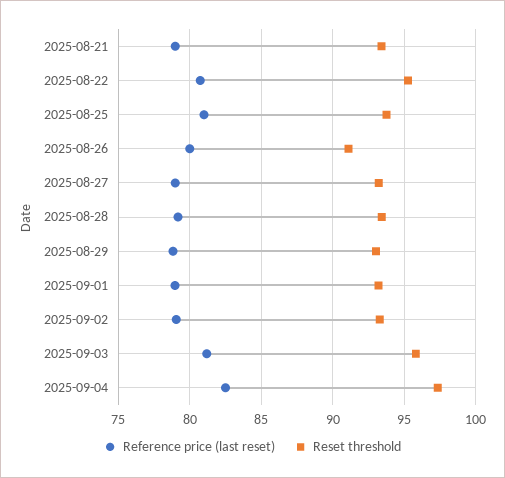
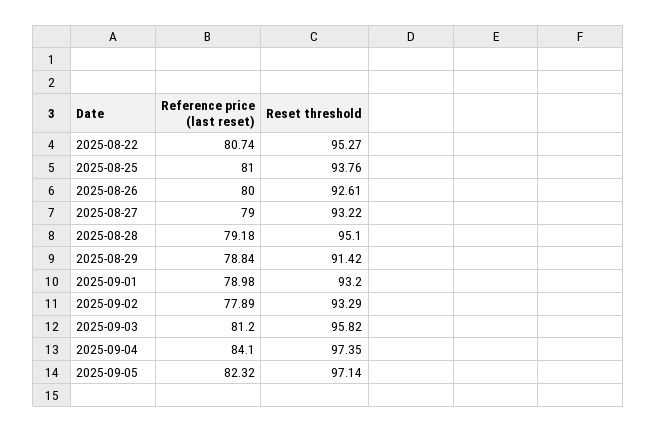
Reference price (last reset), 2025-08-21: 79 -> none
Reset threshold, 2025-08-21: 93.5 -> none
Reset threshold, 2025-08-26: 91 -> 92.61
Reset threshold, 2025-08-28: 93.5 -> 95.1
Reset threshold, 2025-08-29: 93 -> 91.42
Reference price (last reset), 2025-09-02: 79 -> 77.89
Reference price (last reset), 2025-09-04: 82.5 -> 84.1
Reference price (last reset), 2025-09-05: none -> 82.32
Reset threshold, 2025-09-05: none -> 97.14

